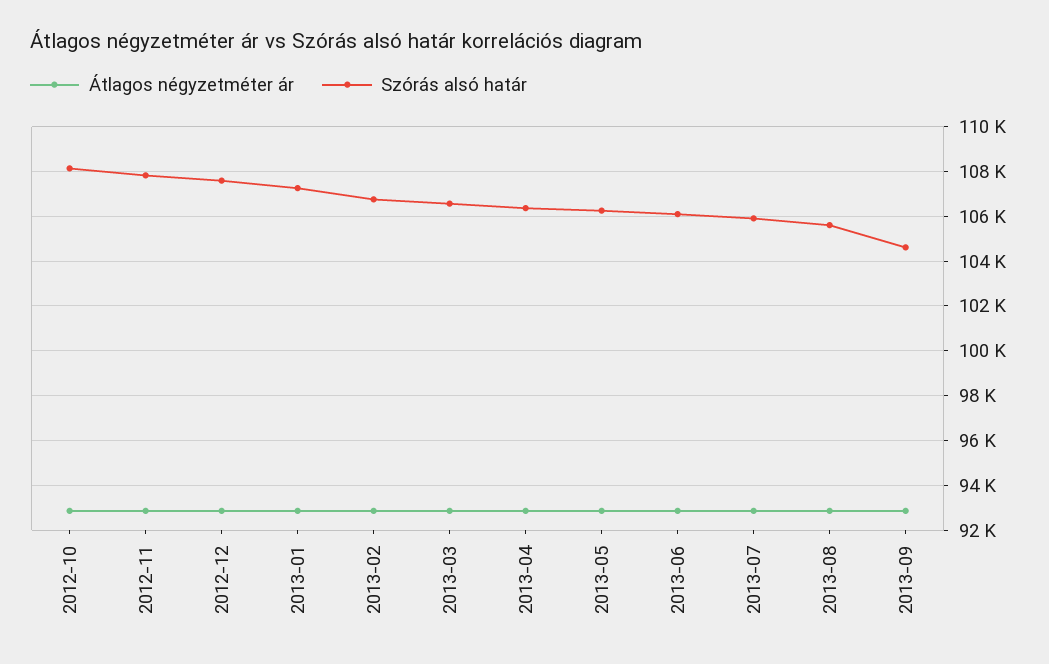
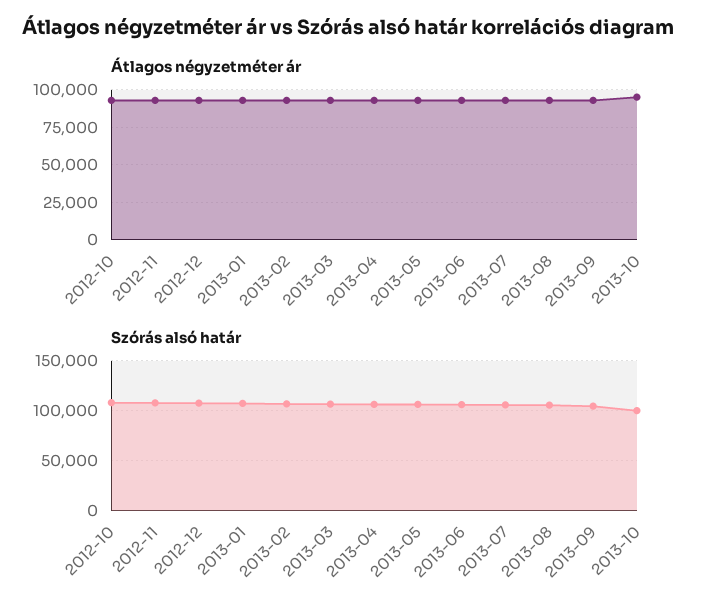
Átlagos négyzetméter ár, 2013-10: none -> 95000
Szórás alsó határ, 2013-10: none -> 100000

